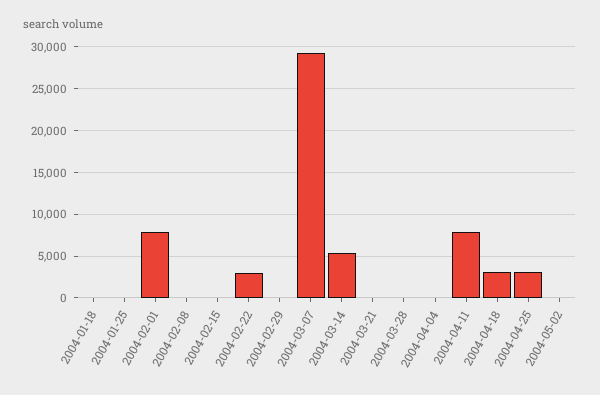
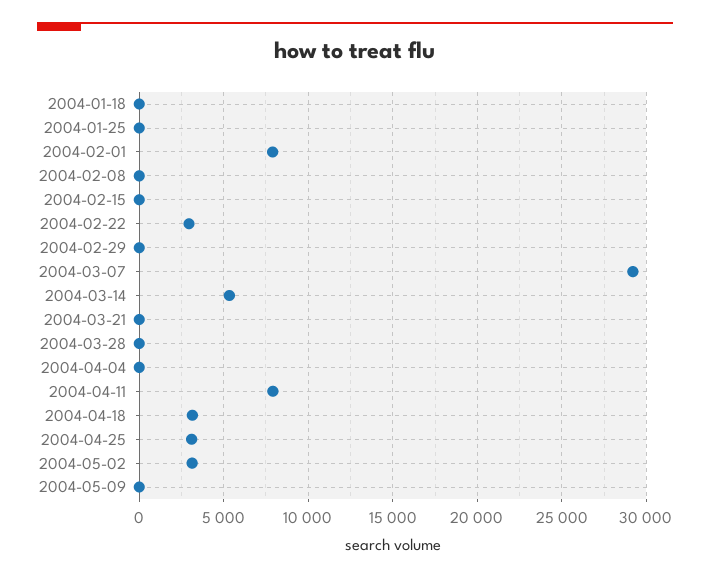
2004-05-02: 0 -> 3000
2004-05-09: none -> 0

